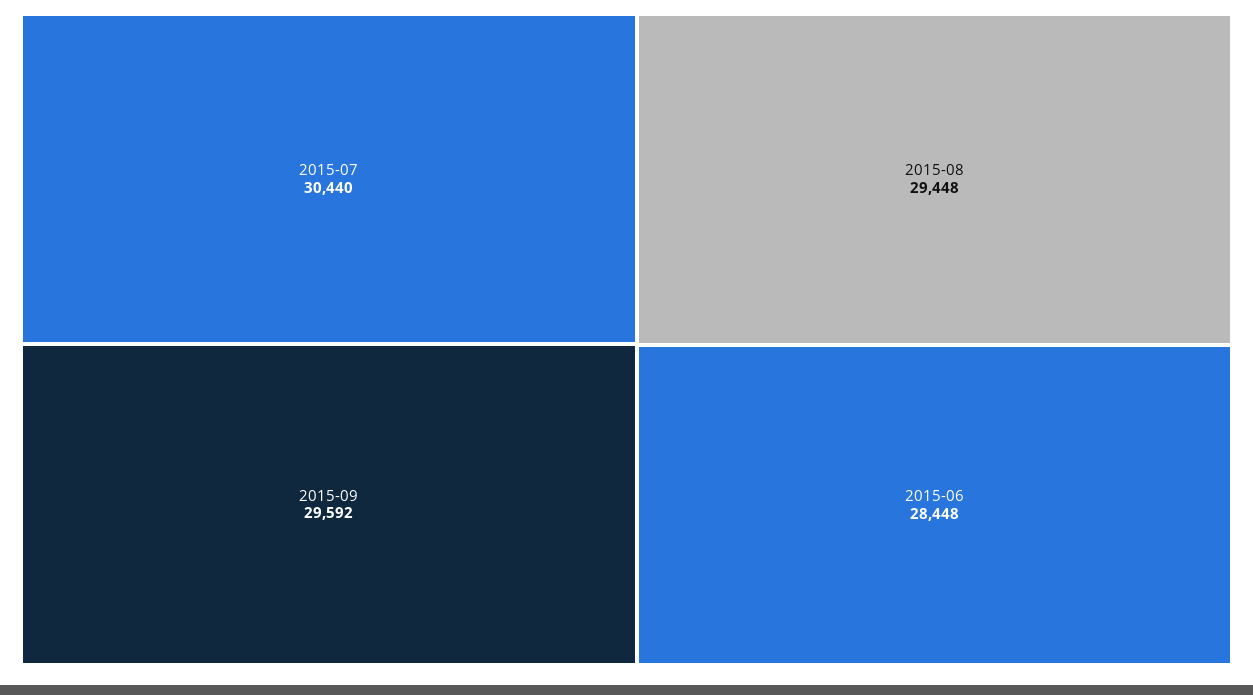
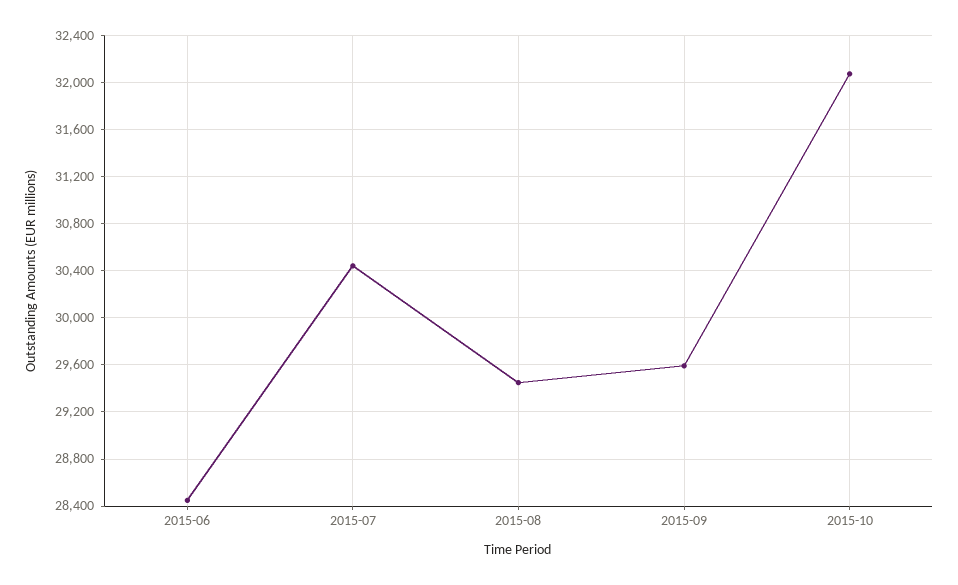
2015-10: none -> 32100

